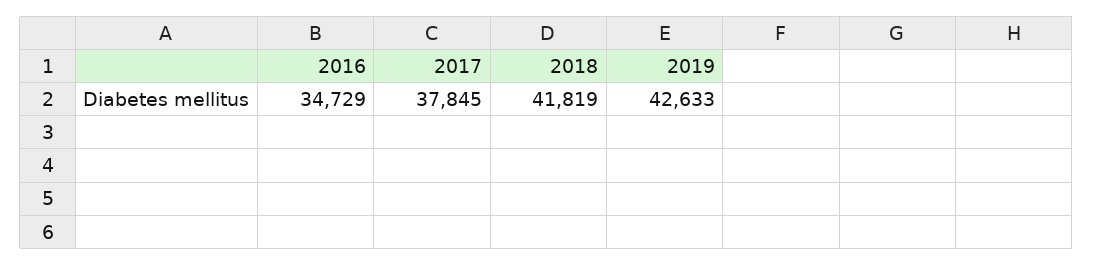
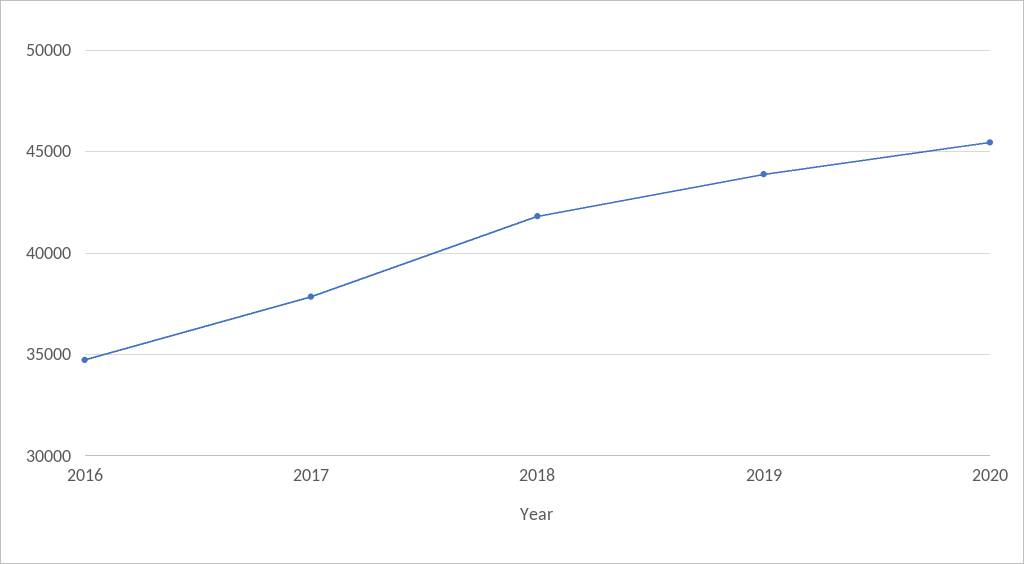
2019: 42633 -> 44000
2020: none -> 45500

